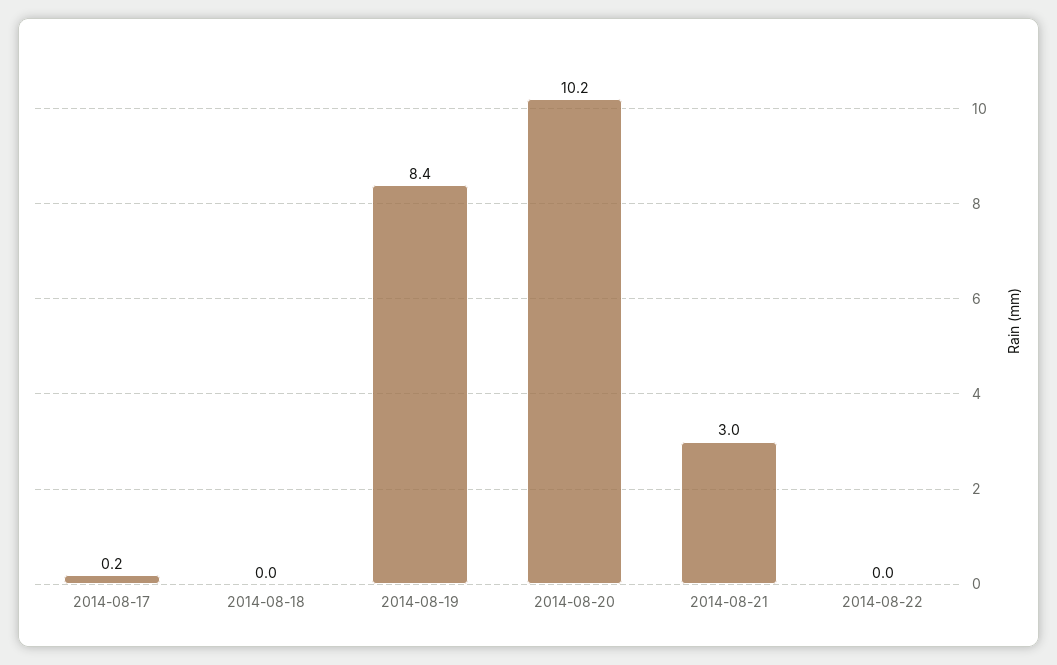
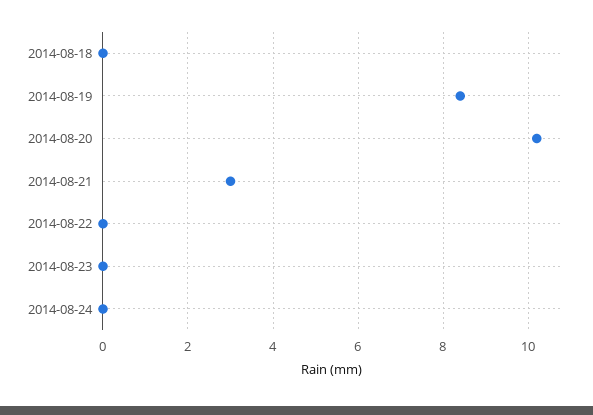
2014-08-17: 0.2 -> none
2014-08-23: none -> 0
2014-08-24: none -> 0

